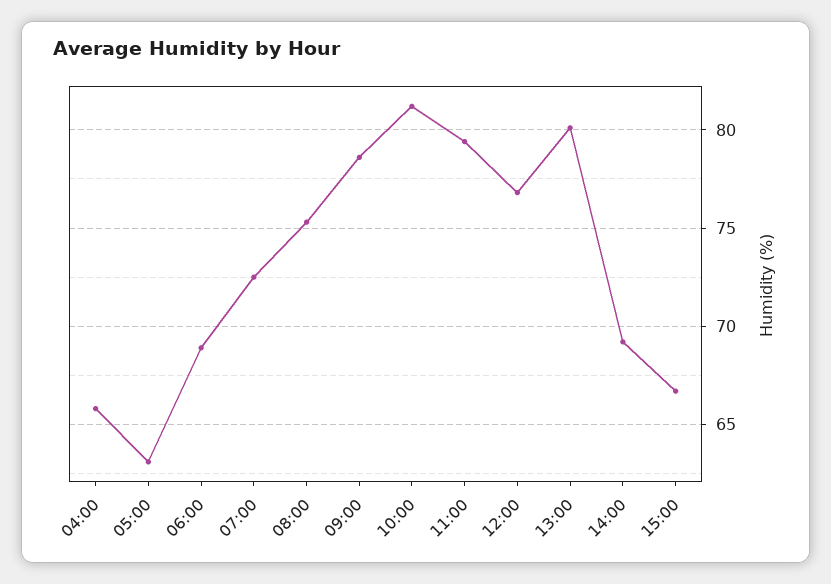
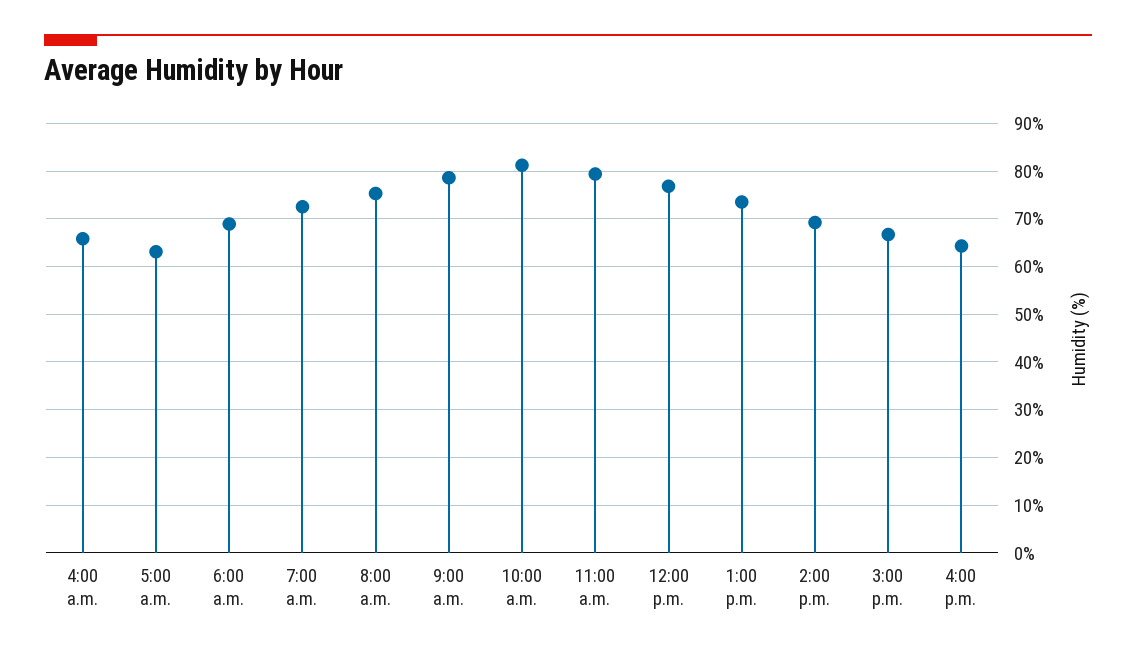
13:00: 80 -> 74
4:00 p.m.: none -> 64

